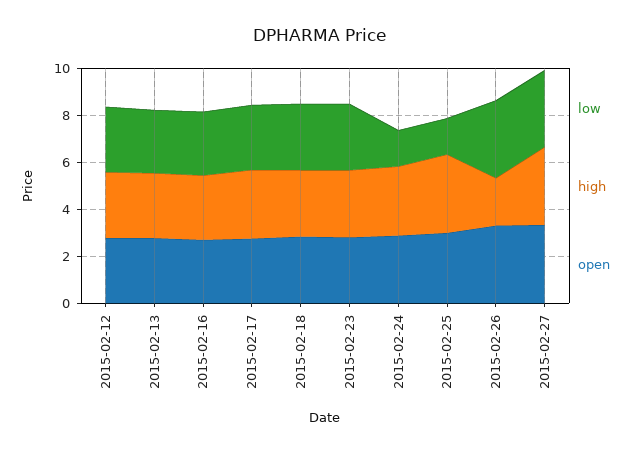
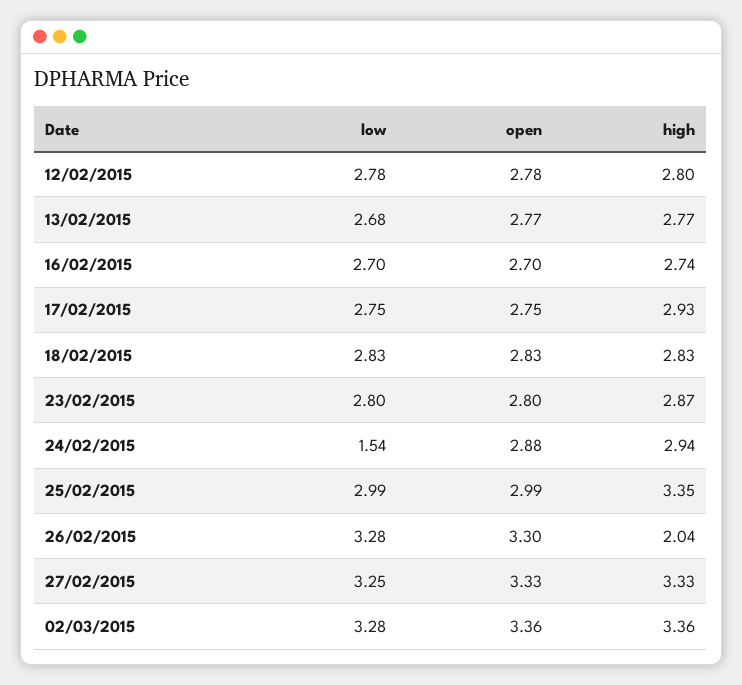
low, 2015-02-25: 1.5 -> 2.99
low, 02/03/2015: none -> 3.28
open, 02/03/2015: none -> 3.36
high, 02/03/2015: none -> 3.36

